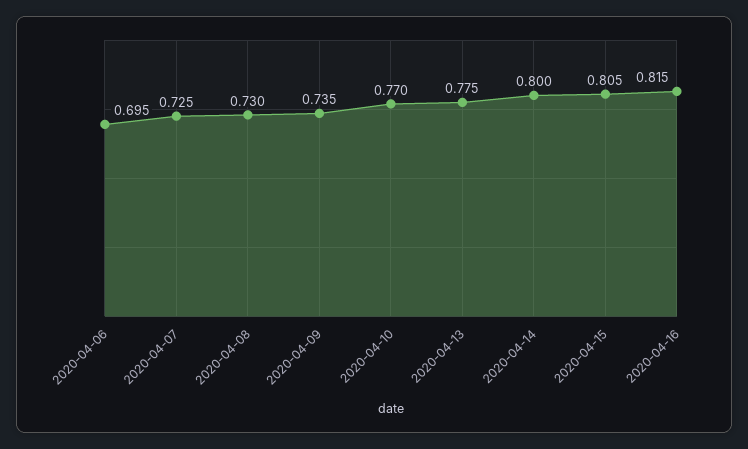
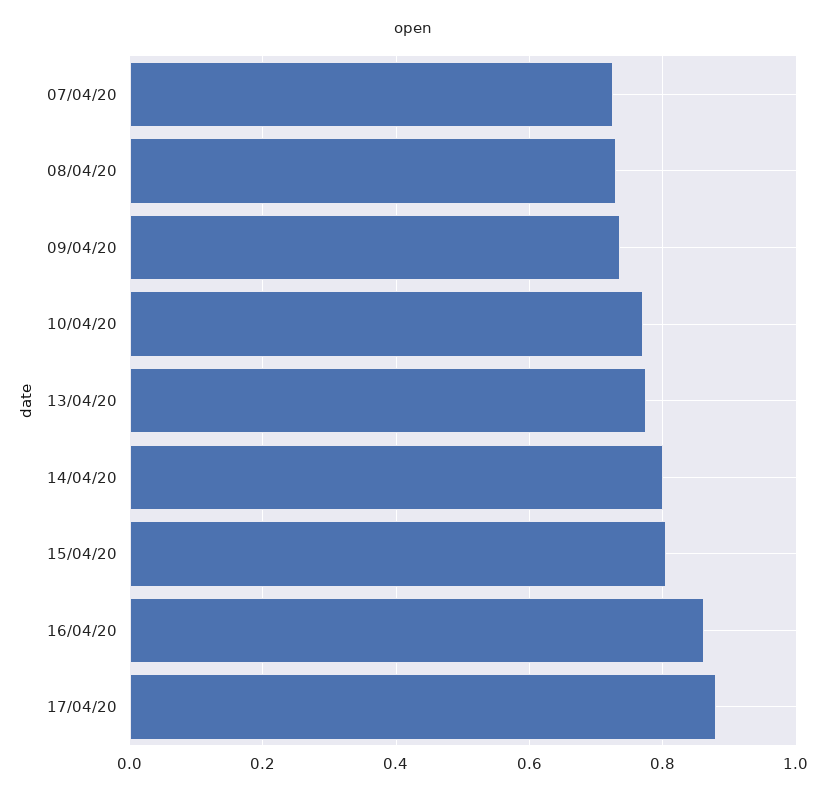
2020-04-06: 0.695 -> none
2020-04-16: 0.815 -> 0.86
17/04/20: none -> 0.88

